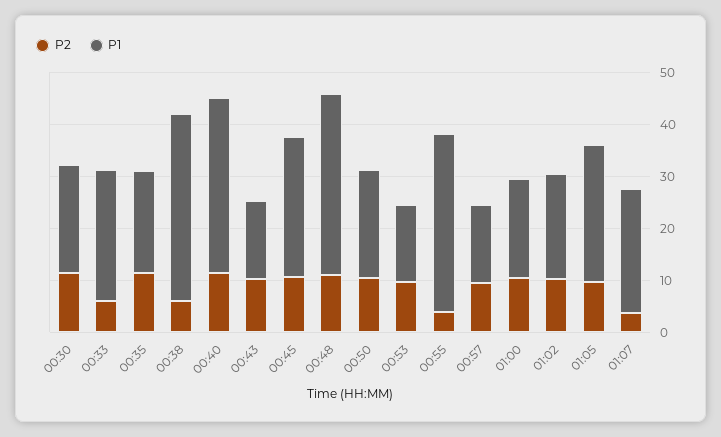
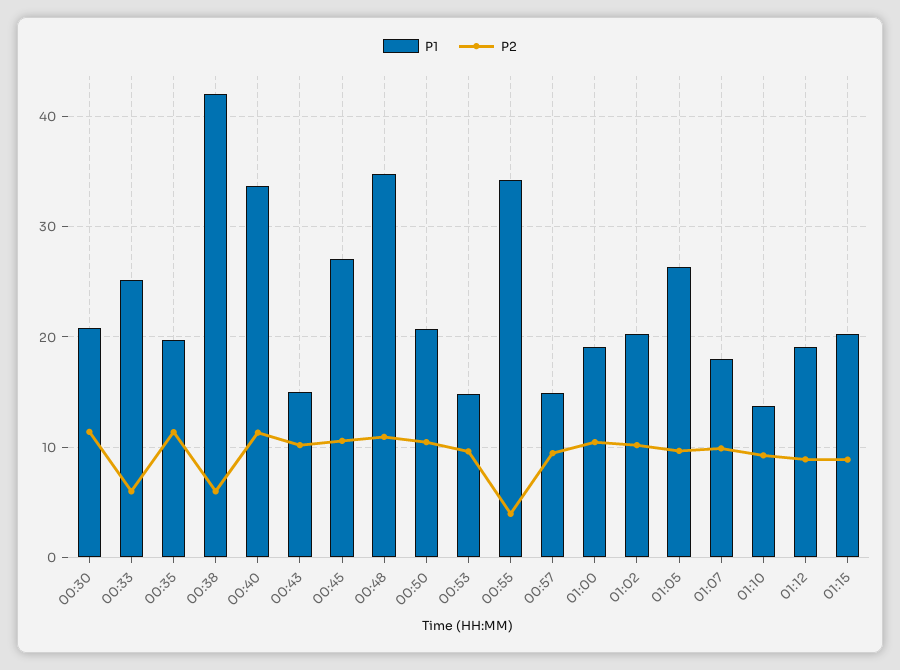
P1, 00:38: 36 -> 42
P2, 01:07: 4 -> 10
P1, 01:07: 24 -> 18
P1, 01:10: none -> 14
P2, 01:10: none -> 9
P1, 01:12: none -> 19
P2, 01:12: none -> 9
P1, 01:15: none -> 20
P2, 01:15: none -> 9

